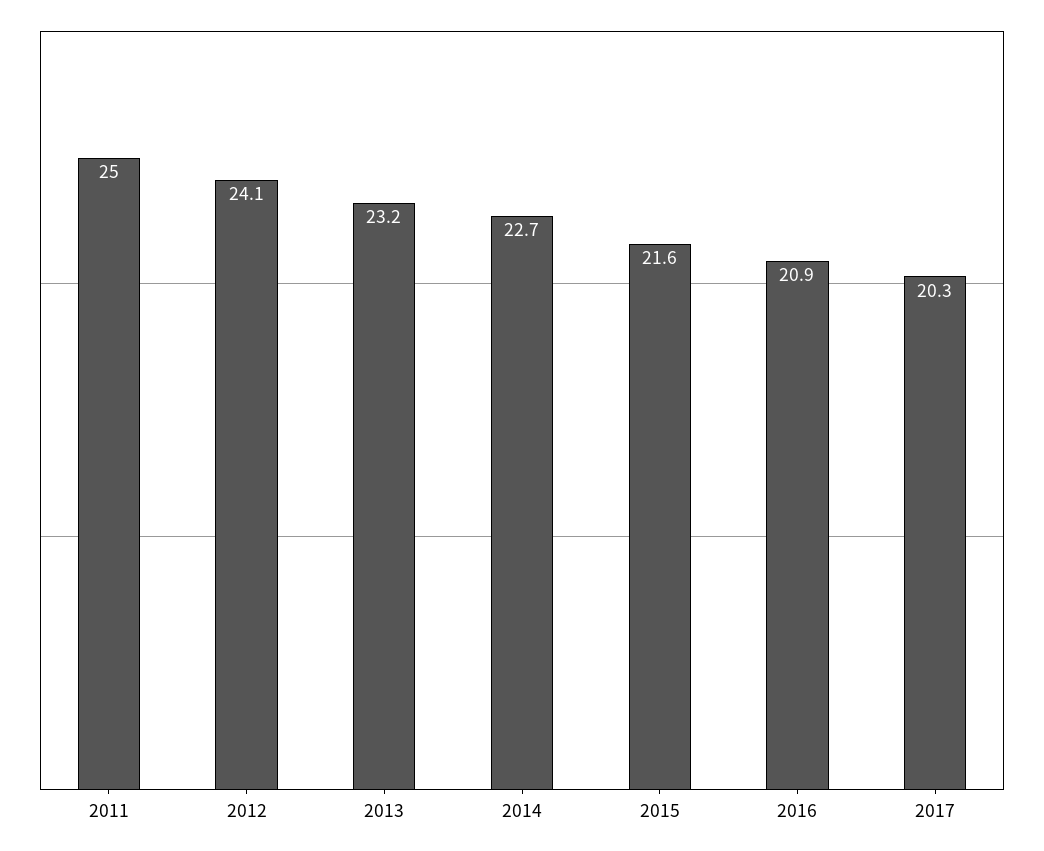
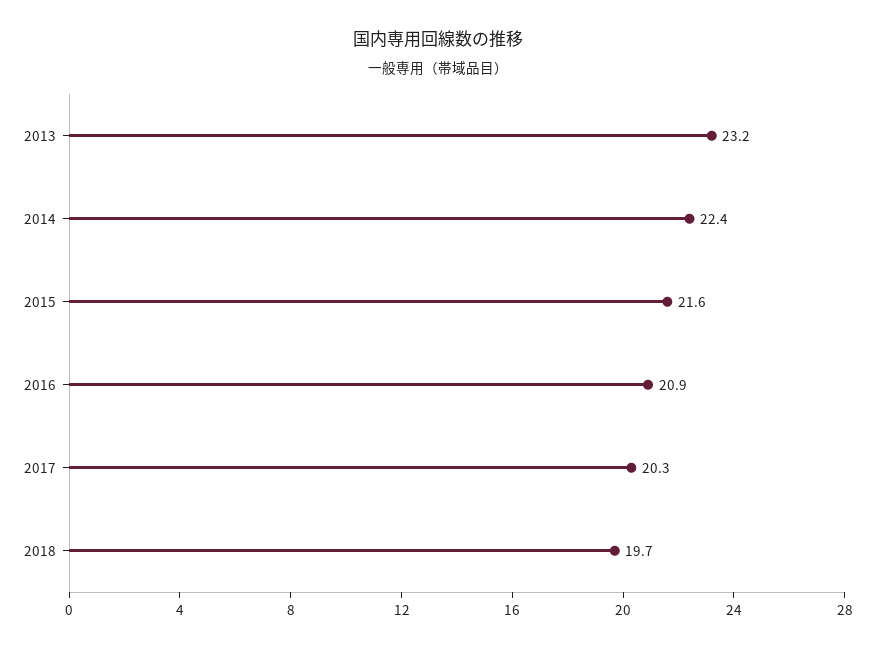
2011: 25 -> none
2012: 24.1 -> none
2014: 22.7 -> 22.4
2018: none -> 19.7

